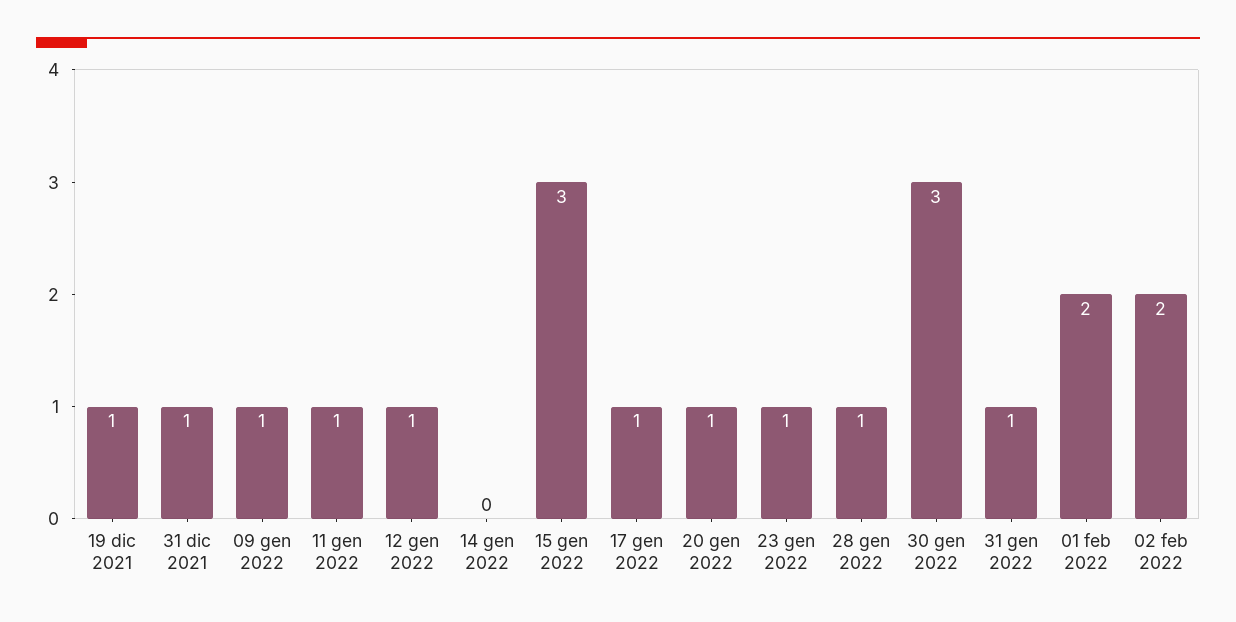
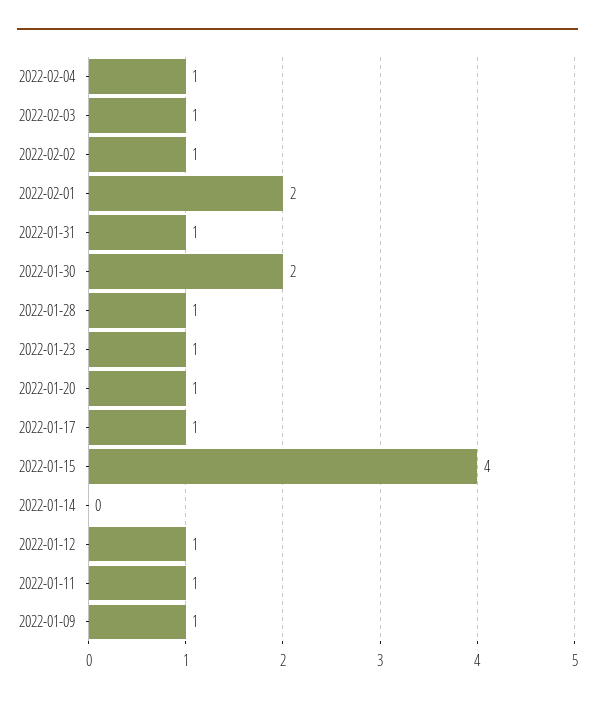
19 dic 2021: 1 -> none
31 dic 2021: 1 -> none
15 gen 2022: 3 -> 4
30 gen 2022: 3 -> 2
02 feb 2022: 2 -> 1
2022-02-04: none -> 1
2022-02-03: none -> 1

